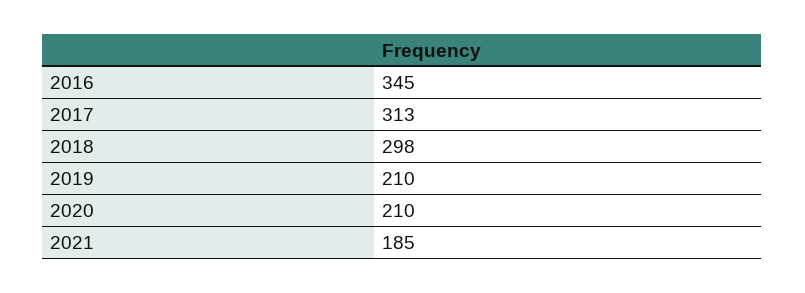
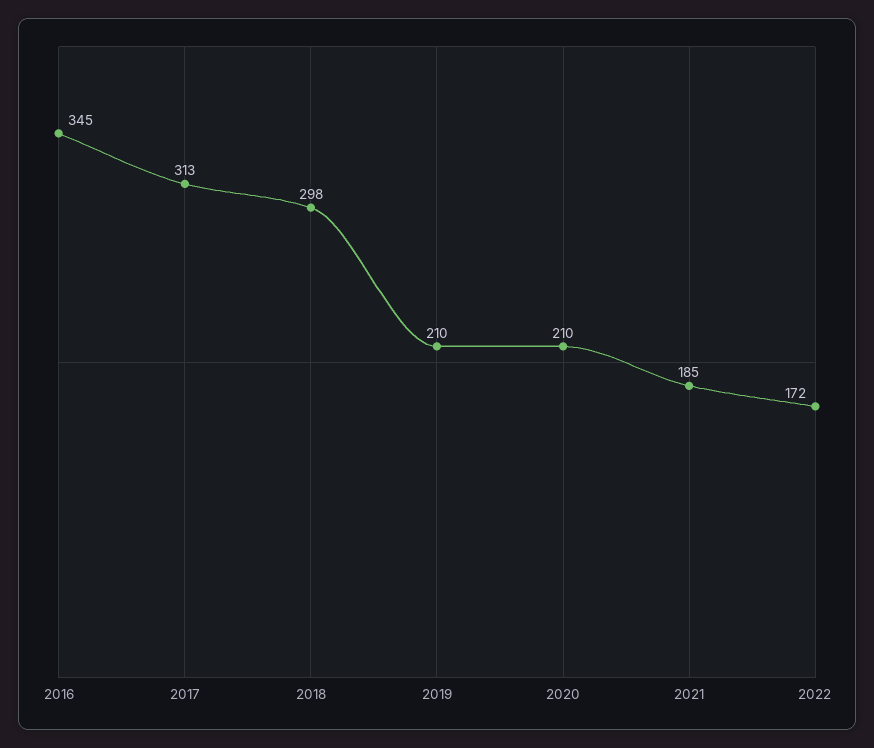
2022: none -> 172

